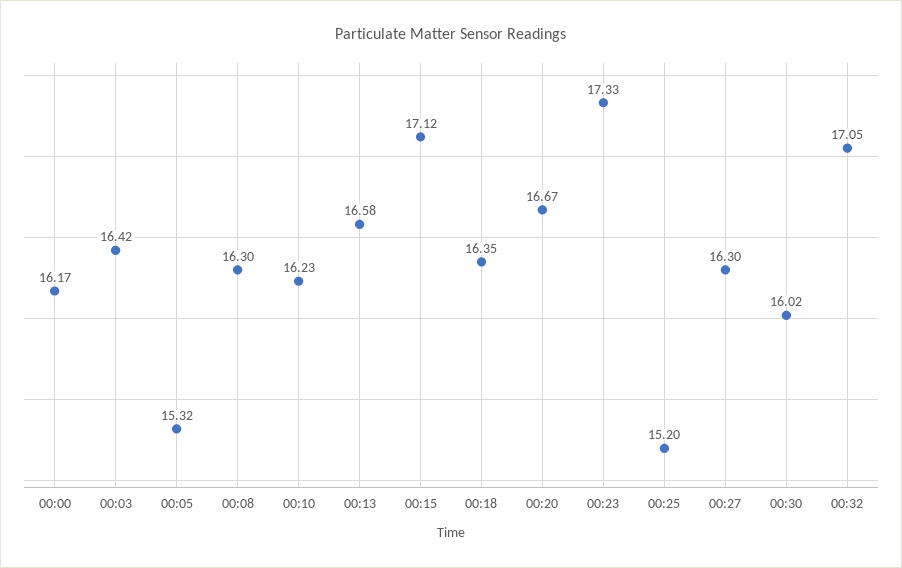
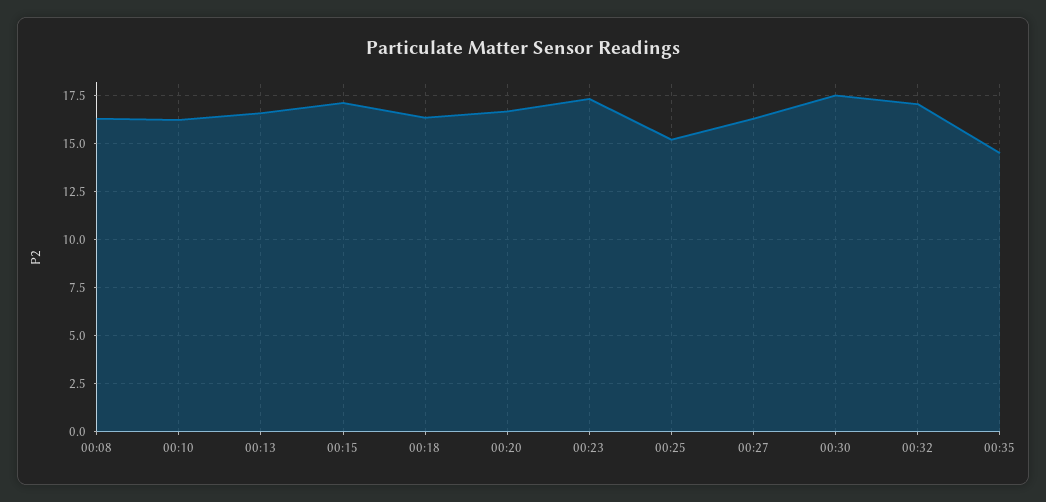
00:00: 16.17 -> none
00:03: 16.42 -> none
00:05: 15.32 -> none
00:30: 16.02 -> 17.5
00:35: none -> 14.5

